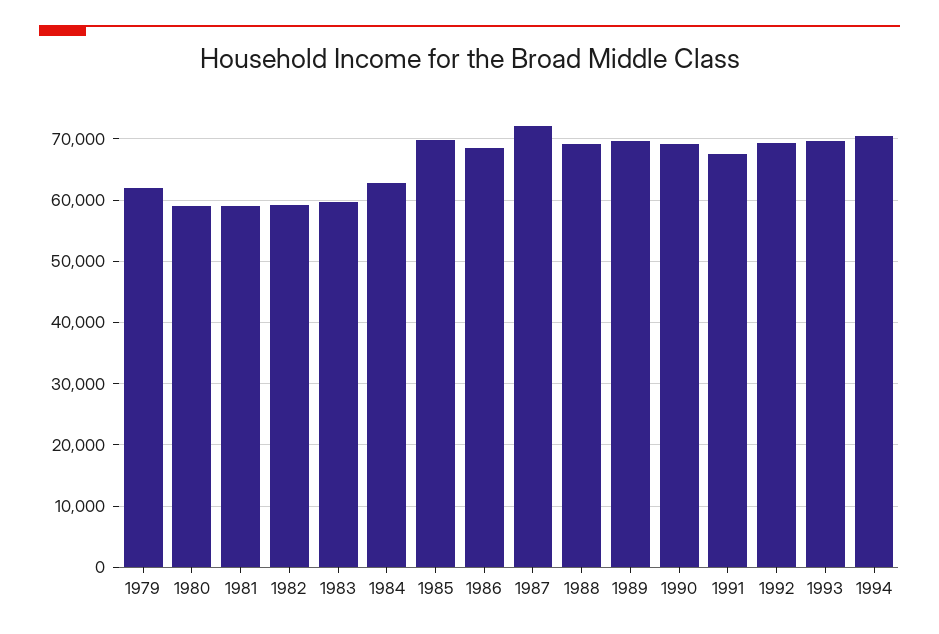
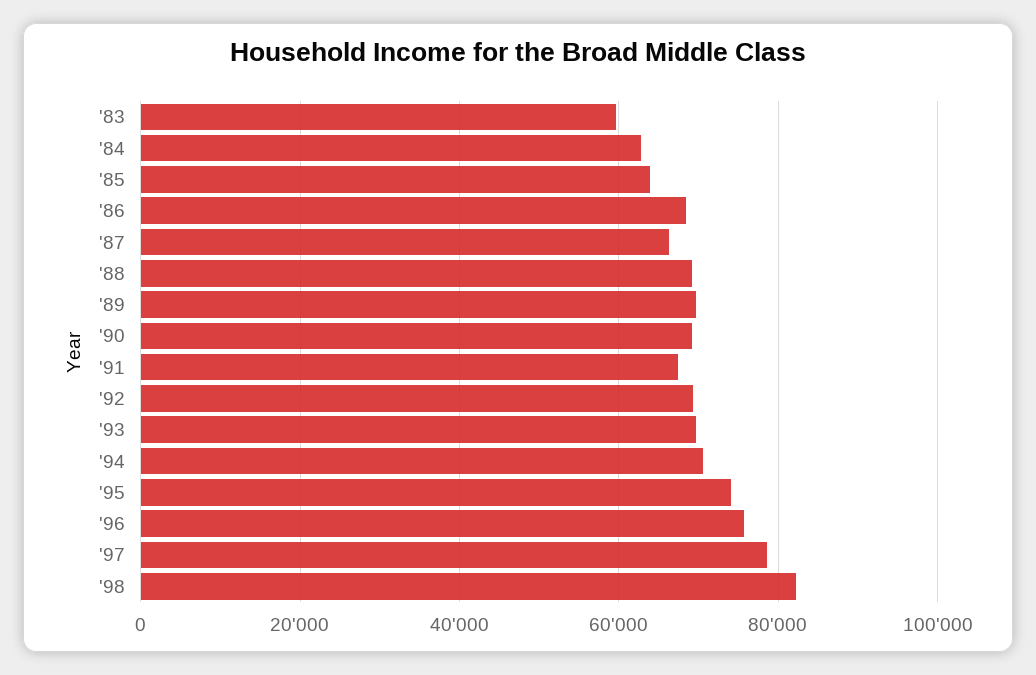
1979: 62000 -> none
1980: 59000 -> none
1981: 59000 -> none
1982: 59000 -> none
1985: 70000 -> 64000
1987: 72000 -> 66000
'95: none -> 74000
'96: none -> 76000
'97: none -> 78000
'98: none -> 82000

